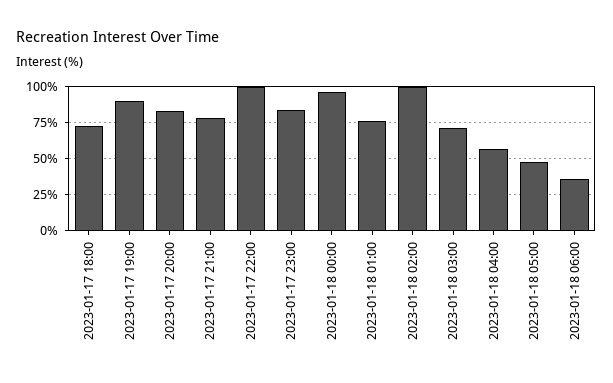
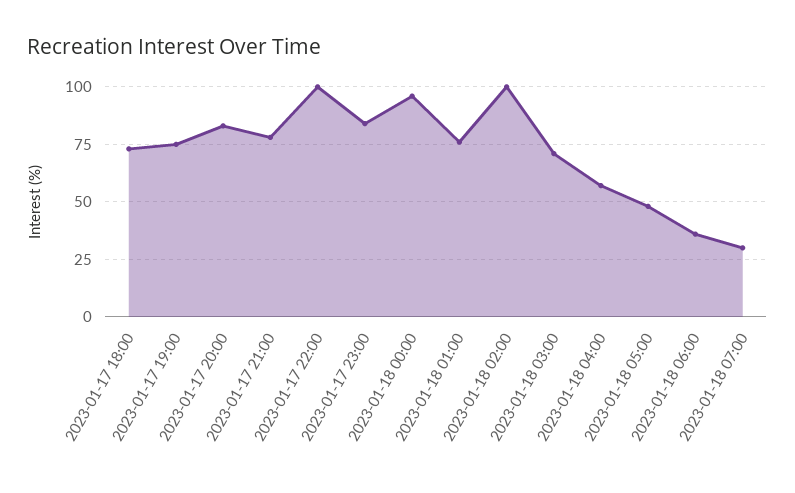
2023-01-17 19:00: 90 -> 75
2023-01-18 07:00: none -> 30

